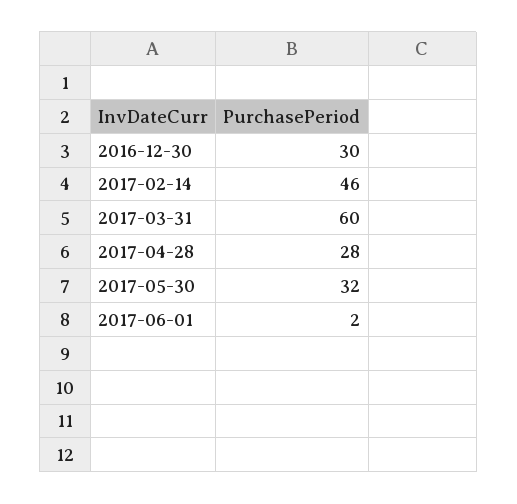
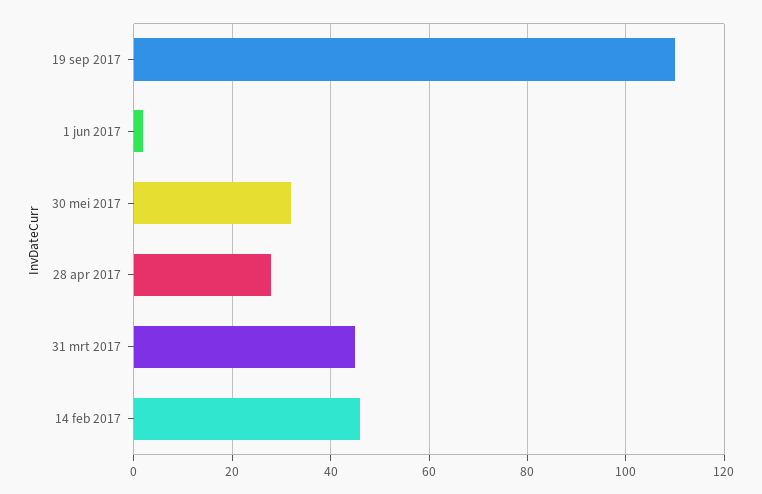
2016-12-30: 30 -> none
2017-03-31: 60 -> 45
19 sep 2017: none -> 110

